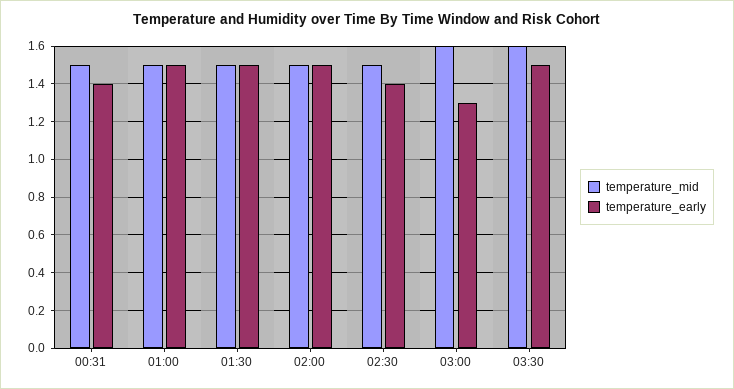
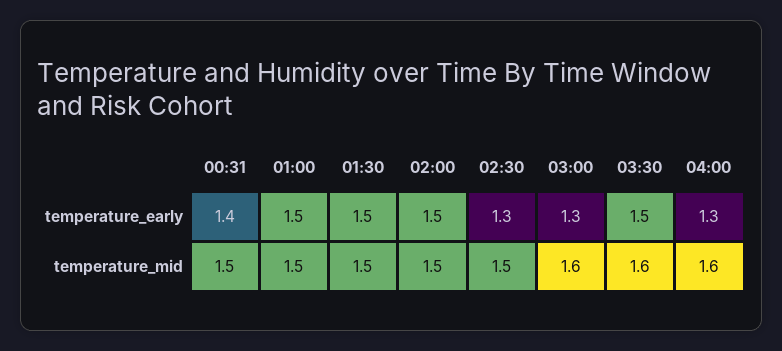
temperature_early, 02:30: 1.4 -> 1.3
temperature_early, 04:00: none -> 1.3
temperature_mid, 04:00: none -> 1.6

